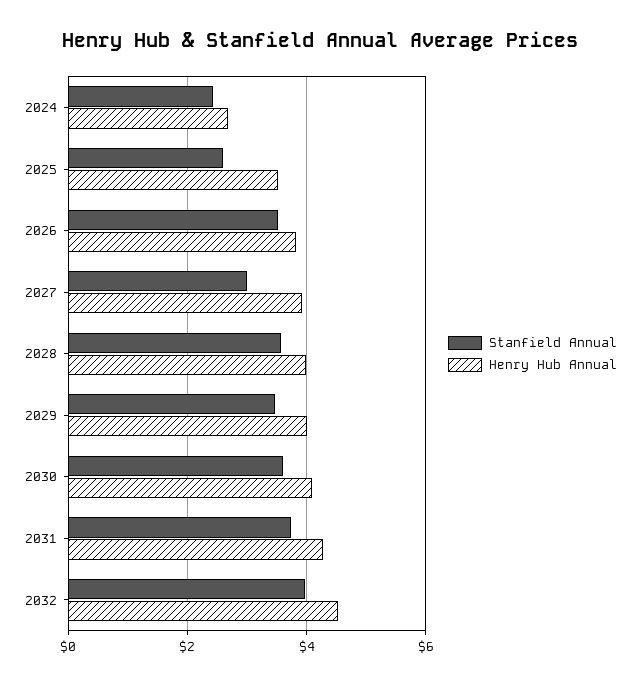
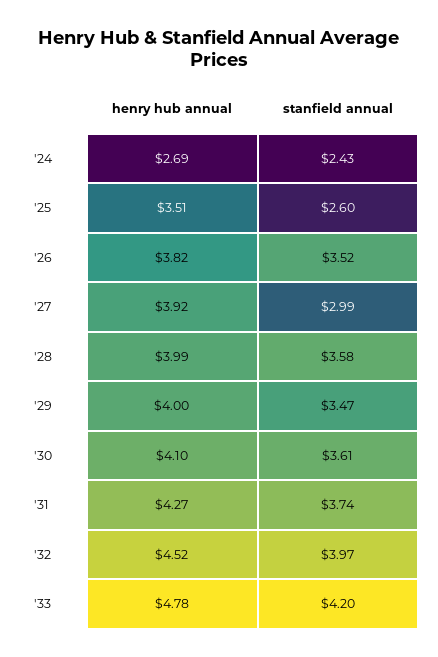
Henry Hub Annual, '33: none -> 4.78
Stanfield Annual, '33: none -> 4.2

